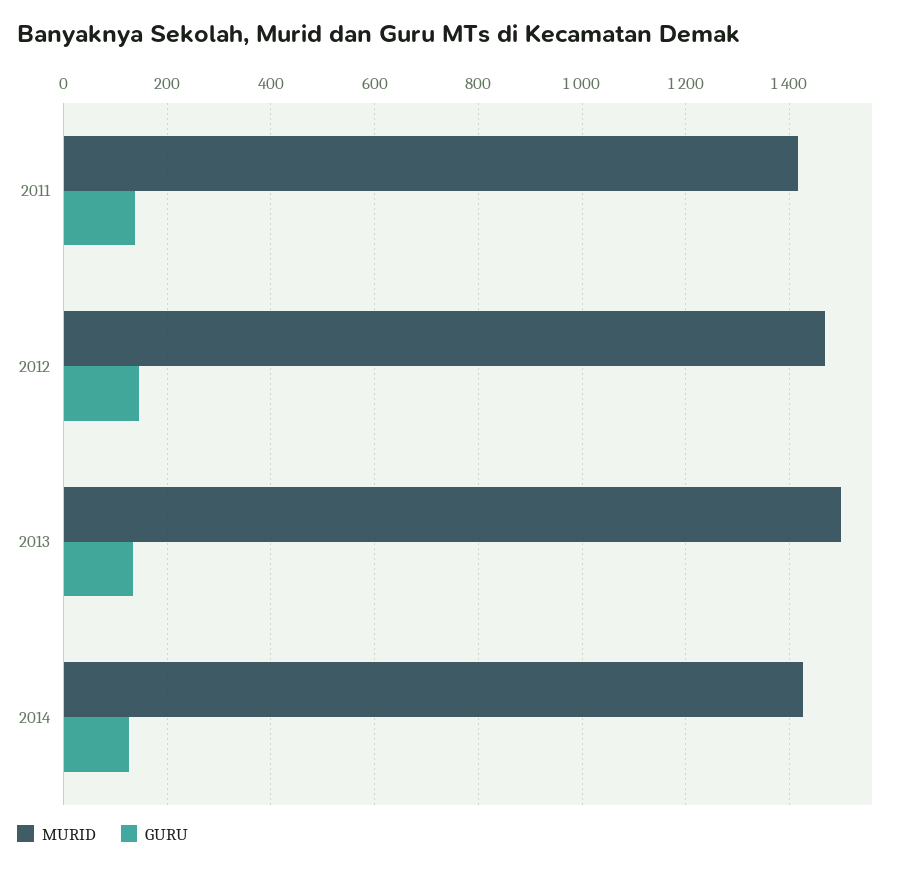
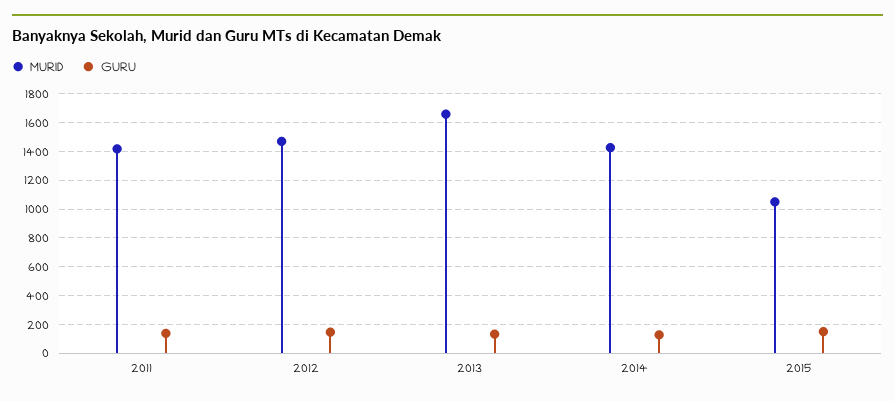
MURID, 2013: 1500 -> 1650
MURID, 2015: none -> 1050
GURU, 2015: none -> 150

